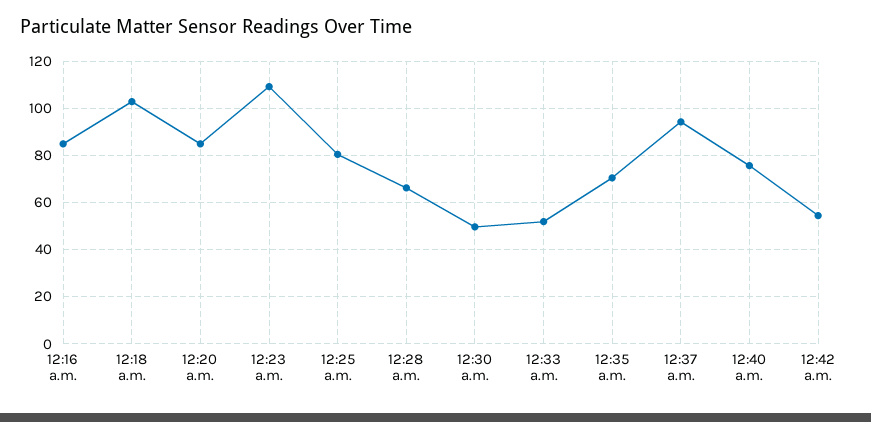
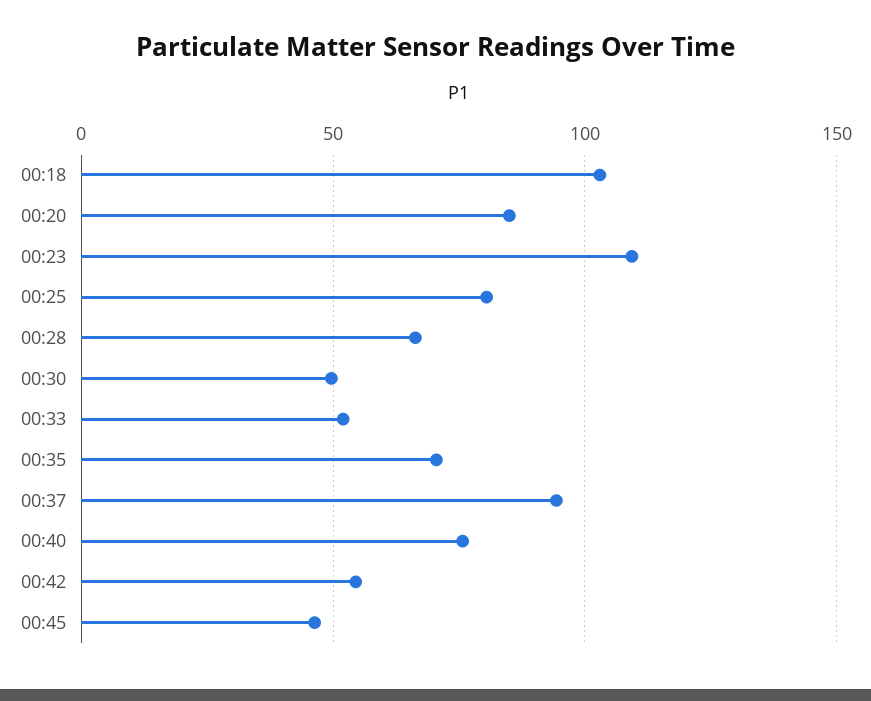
12:16 a.m.: 85 -> none
00:45: none -> 45

